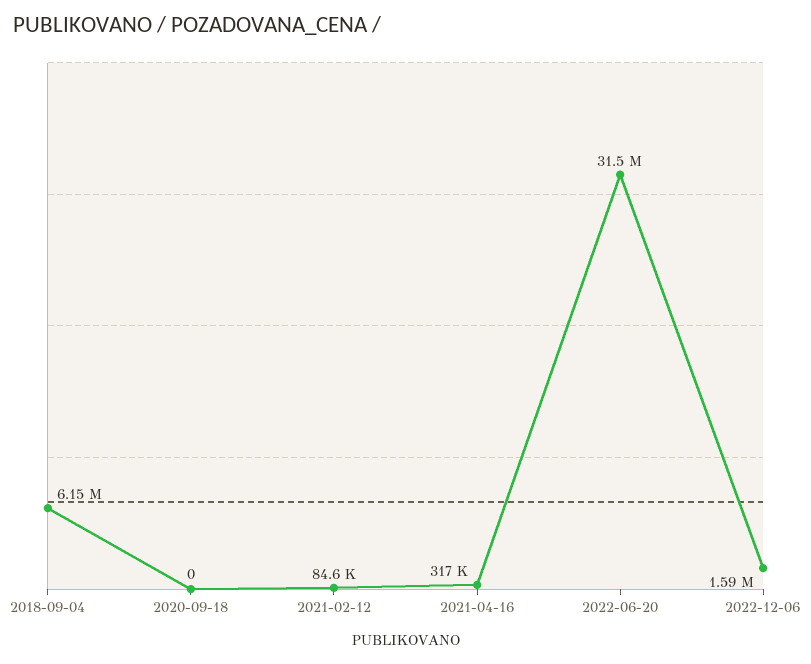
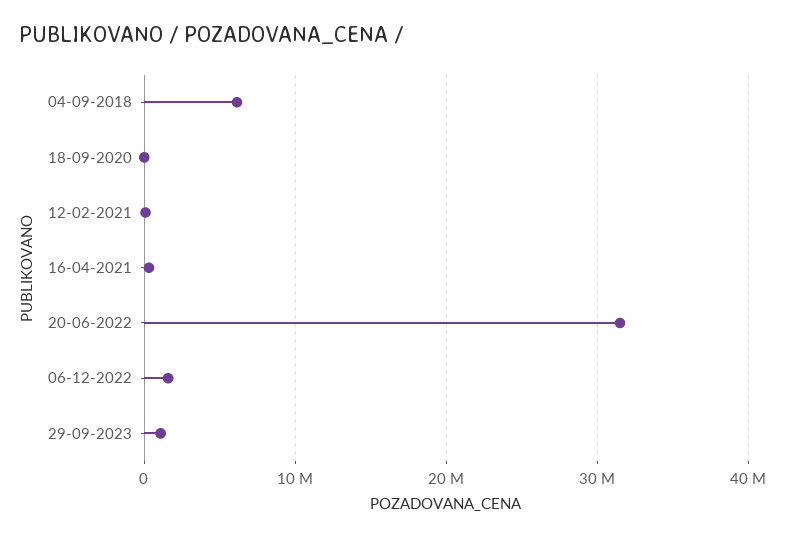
29-09-2023: none -> 1000000

